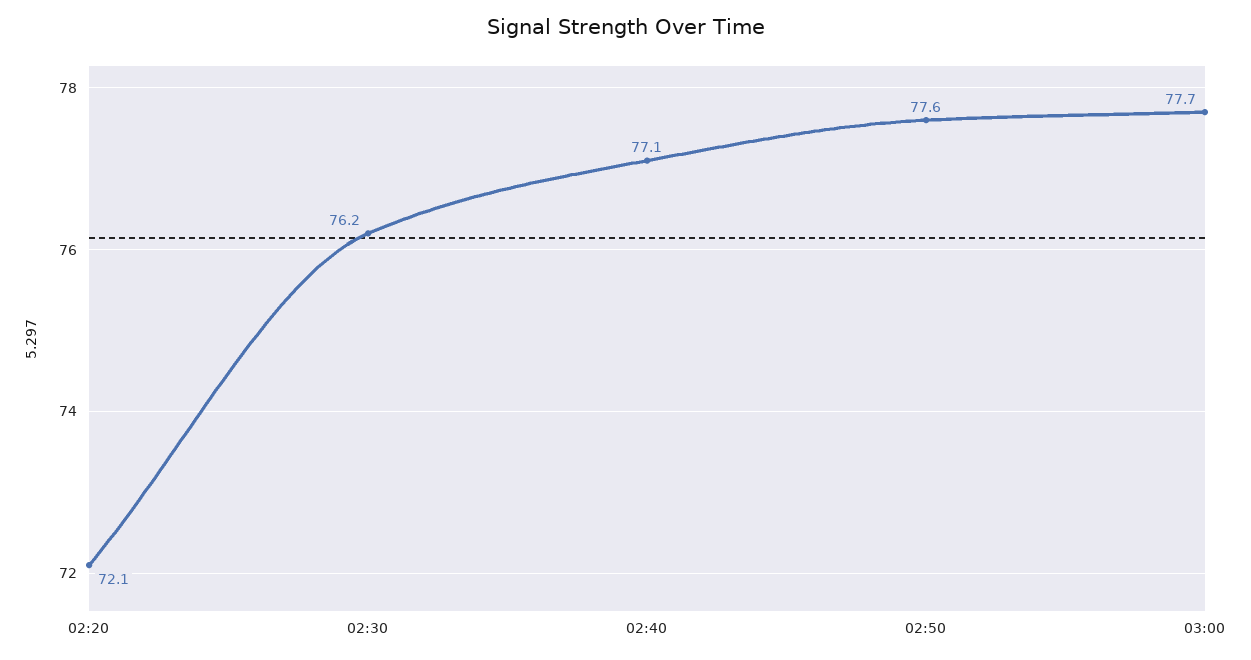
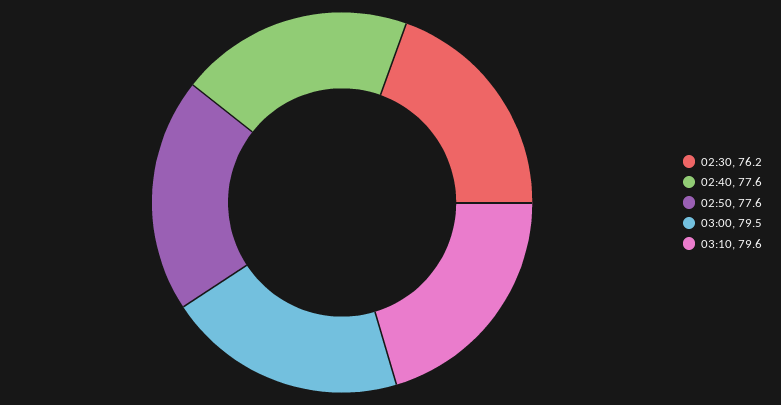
02:20: 72.1 -> none
02:40: 77.1 -> 77.6
03:00: 77.7 -> 79.5
03:10: none -> 79.6

